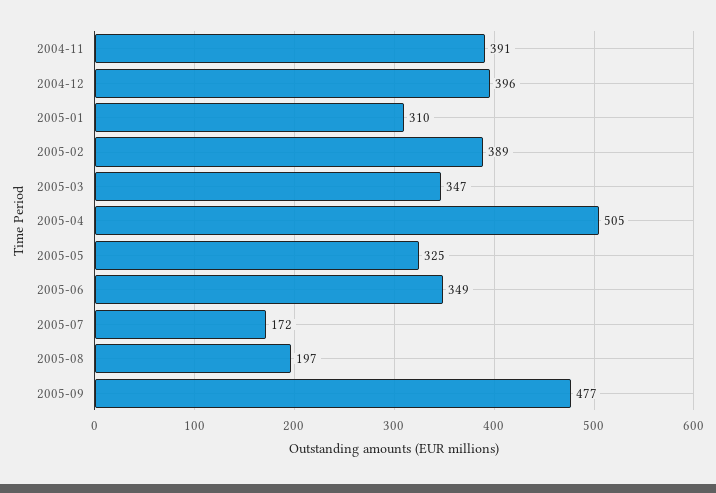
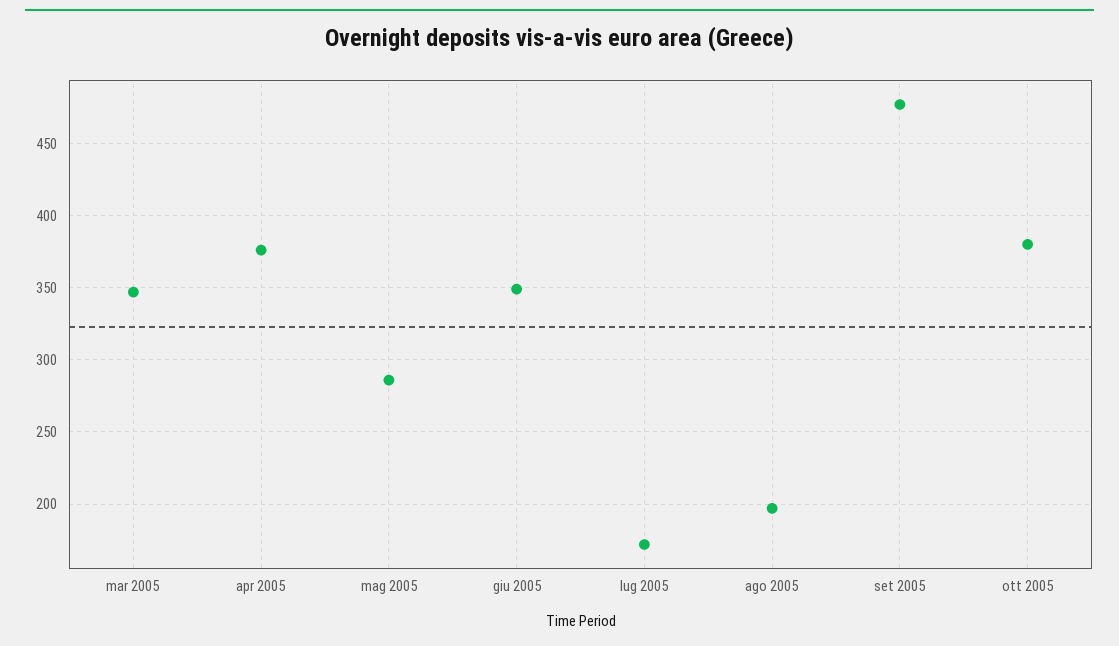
2004-11: 391 -> none
2004-12: 396 -> none
2005-01: 310 -> none
2005-02: 389 -> none
2005-04: 505 -> 375
2005-05: 325 -> 285
ott 2005: none -> 380

